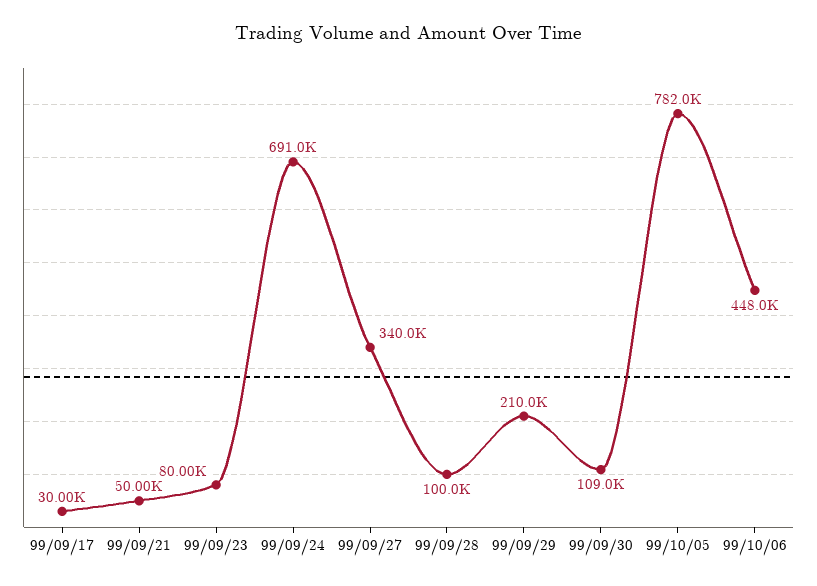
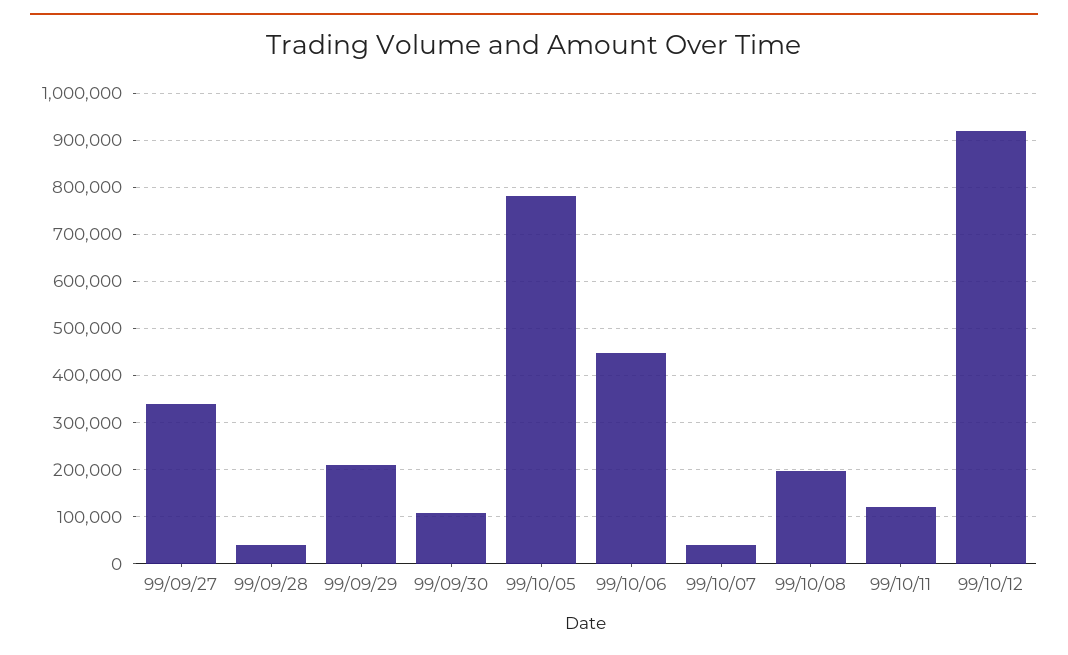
99/09/17: 30000 -> none
99/09/21: 50000 -> none
99/09/23: 80000 -> none
99/09/24: 691000 -> none
99/09/28: 100000 -> 40000
99/10/07: none -> 40000
99/10/08: none -> 200000
99/10/11: none -> 120000
99/10/12: none -> 920000

